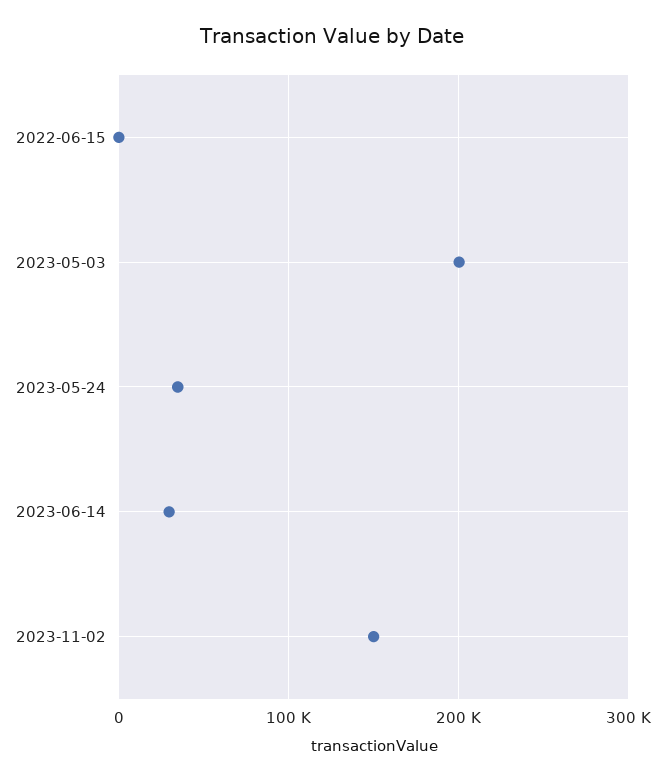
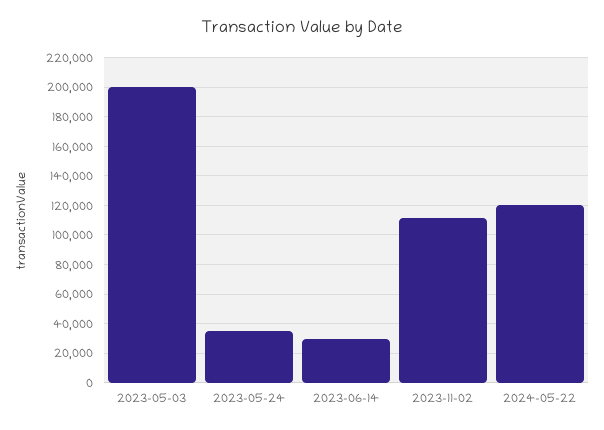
2022-06-15: 0 -> none
2023-11-02: 150000 -> 110000
2024-05-22: none -> 120000

